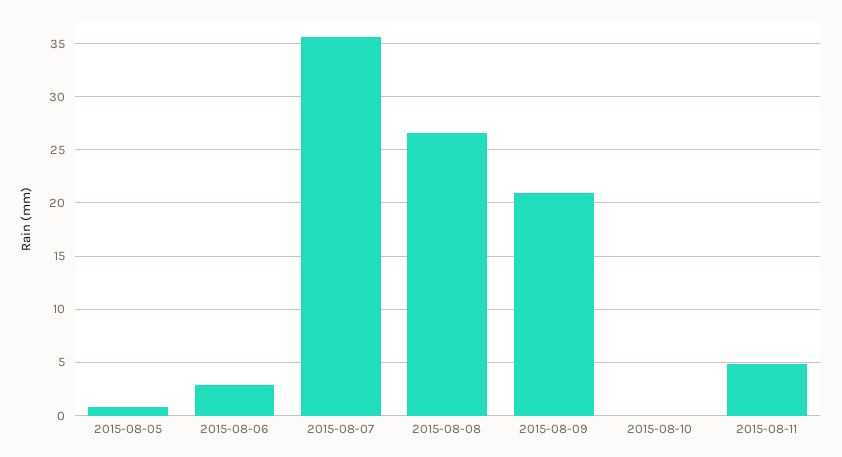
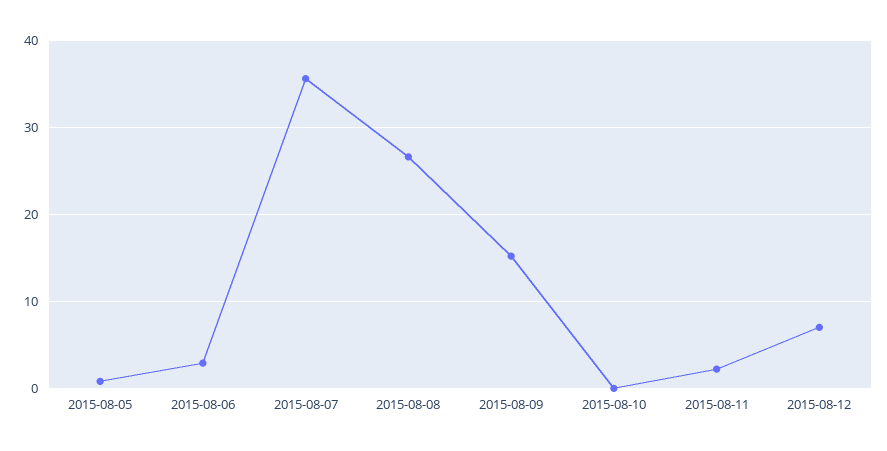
2015-08-09: 21 -> 15
2015-08-11: 5 -> 2
2015-08-12: none -> 7

